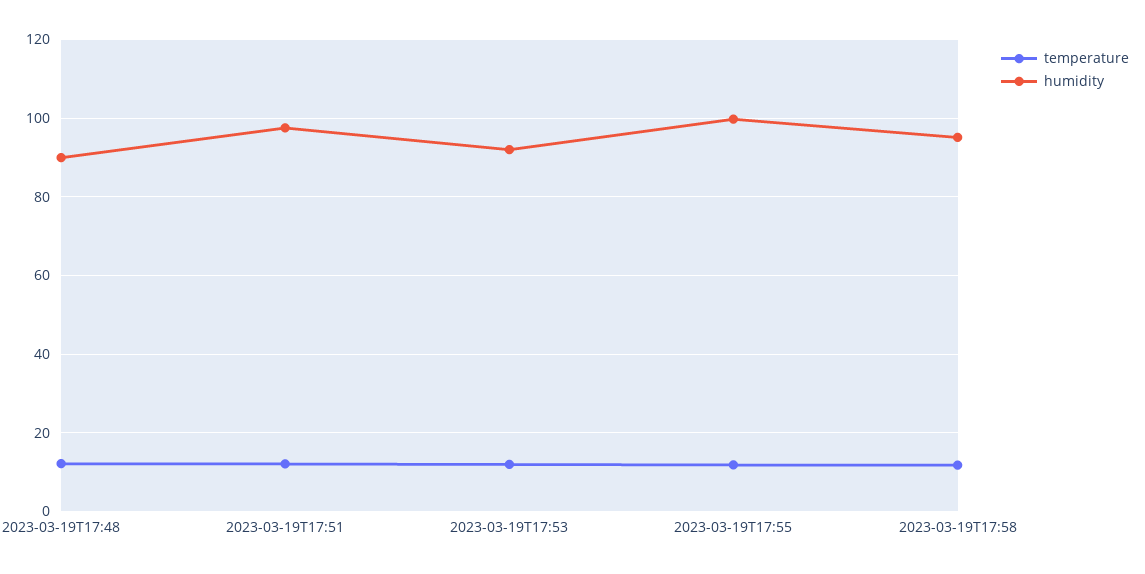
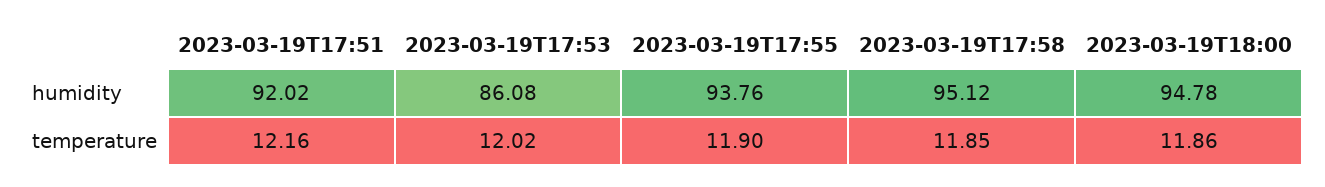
temperature, 2023-03-19T17:48: 12 -> none
humidity, 2023-03-19T17:48: 90 -> none
humidity, 2023-03-19T17:51: 98 -> 92.02
humidity, 2023-03-19T17:53: 92 -> 86.08
humidity, 2023-03-19T17:55: 100 -> 93.76
humidity, 2023-03-19T18:00: none -> 94.78
temperature, 2023-03-19T18:00: none -> 11.86

